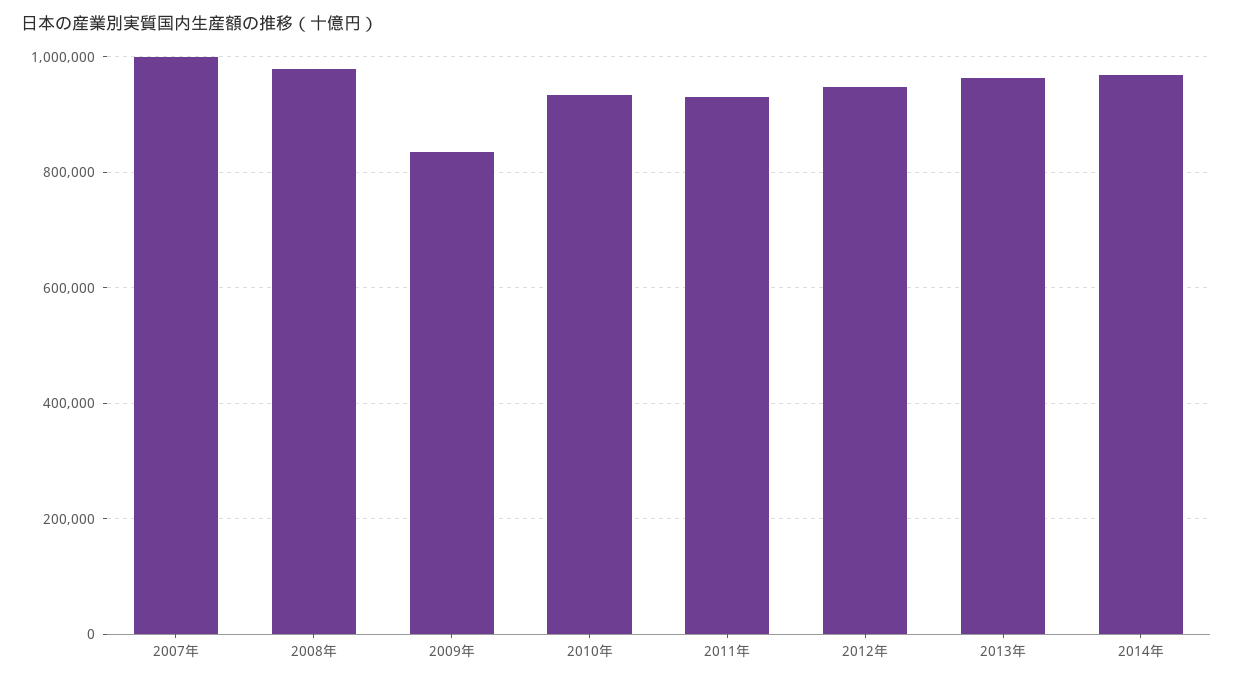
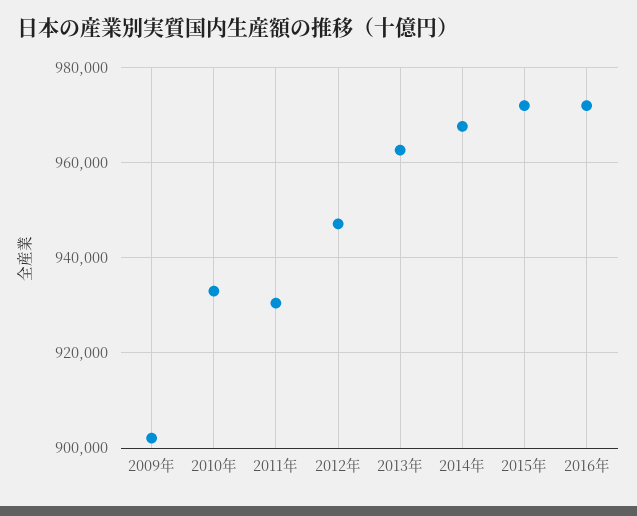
2007年: 1000000 -> none
2008年: 980000 -> none
2009年: 840000 -> 902000
2015年: none -> 972000
2016年: none -> 972000

